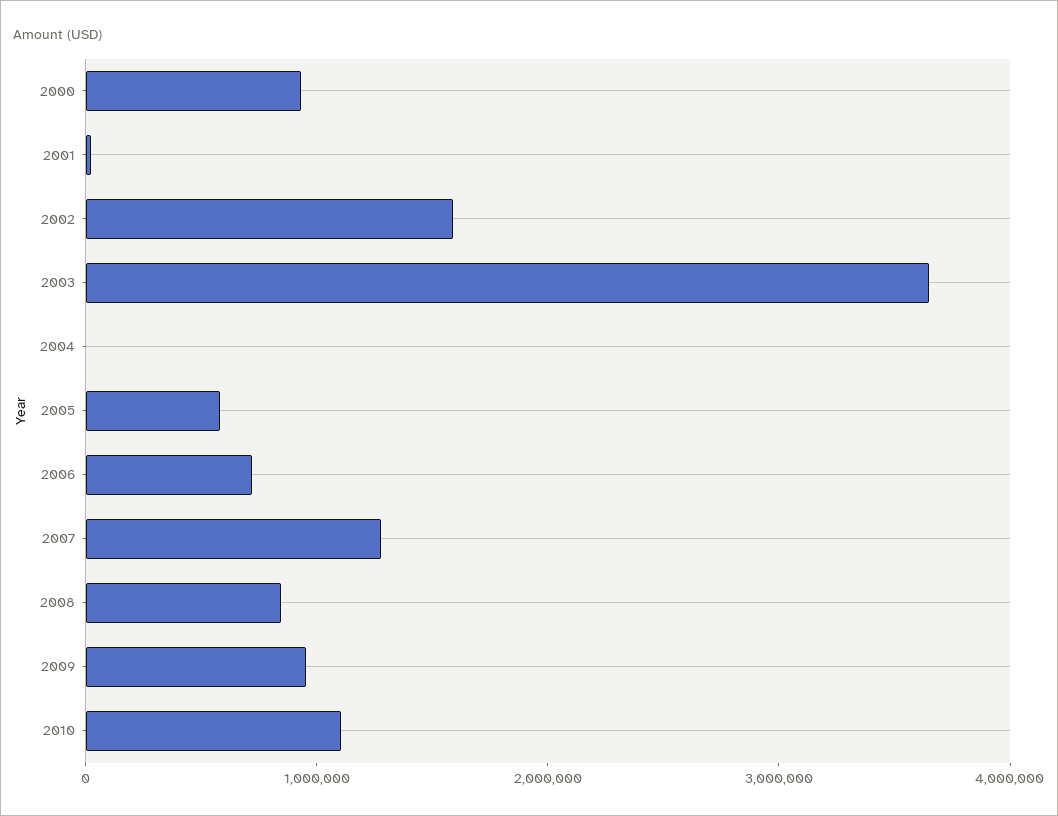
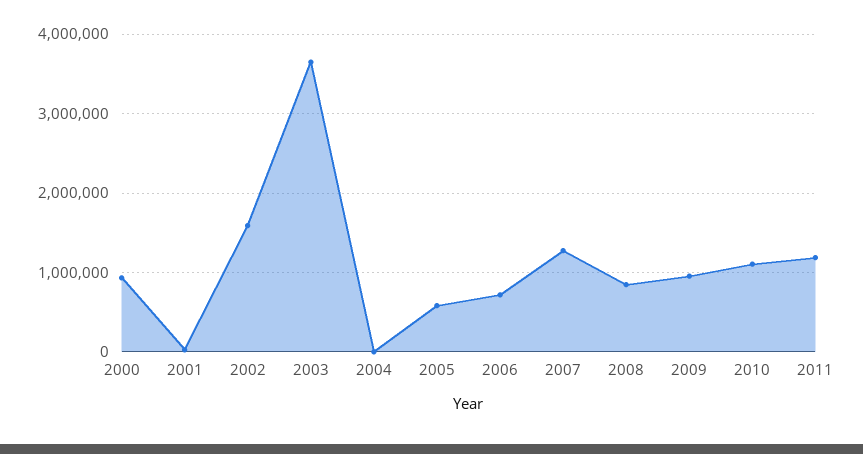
2011: none -> 1200000

